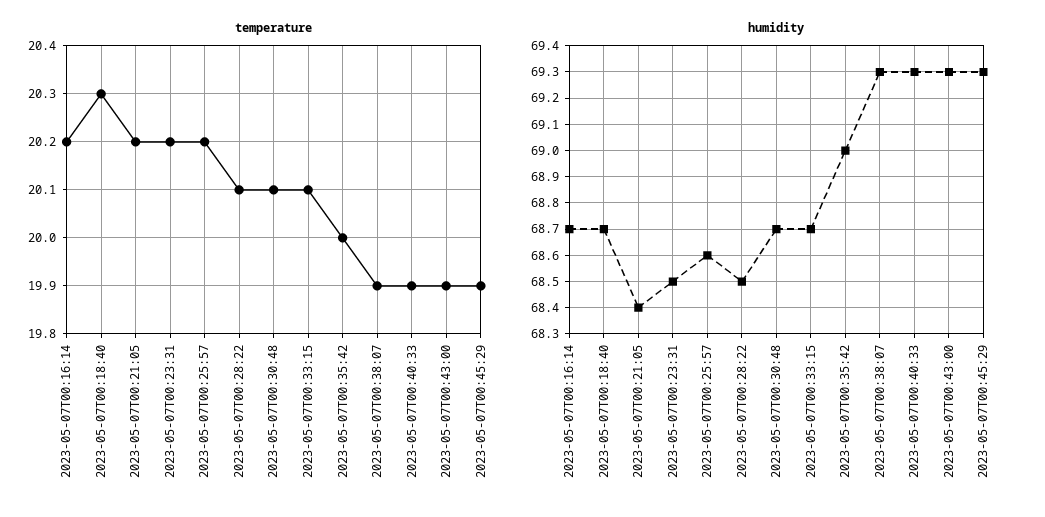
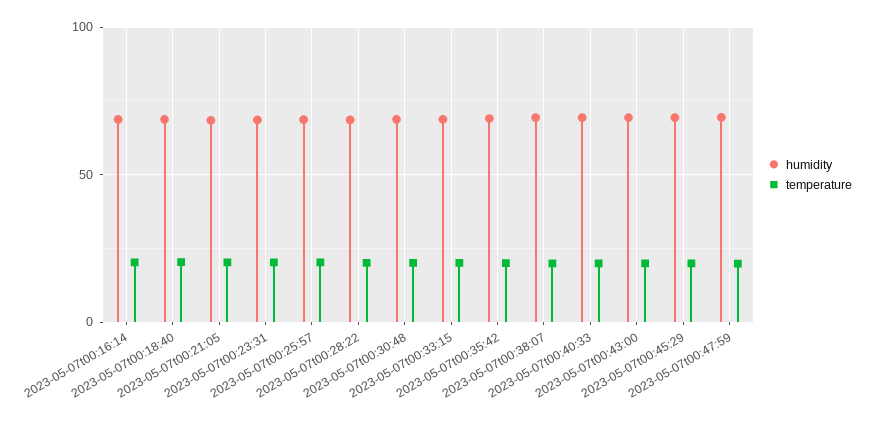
humidity, 2023-05-07t00:47:59: none -> 70
temperature, 2023-05-07t00:47:59: none -> 20

